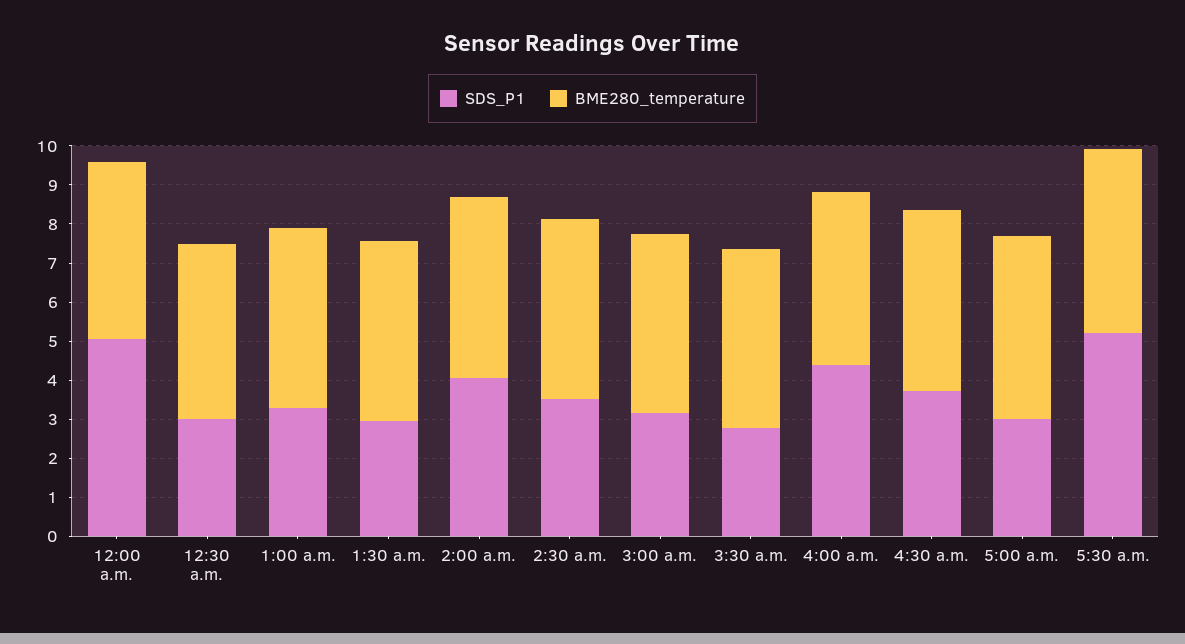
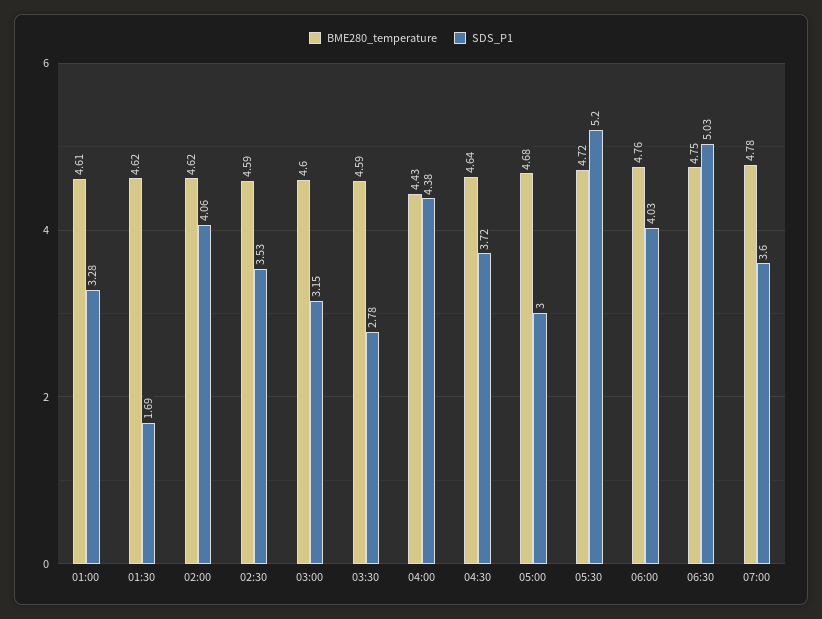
SDS_P1, 12:00 a.m.: 5 -> none
BME280_temperature, 12:00 a.m.: 4.5 -> none
SDS_P1, 12:30 a.m.: 3 -> none
BME280_temperature, 12:30 a.m.: 4.5 -> none
SDS_P1, 1:30 a.m.: 3 -> 1.69
BME280_temperature, 06:00: none -> 4.76
SDS_P1, 06:00: none -> 4.03
BME280_temperature, 06:30: none -> 4.75
SDS_P1, 06:30: none -> 5.03
BME280_temperature, 07:00: none -> 4.78
SDS_P1, 07:00: none -> 3.6

